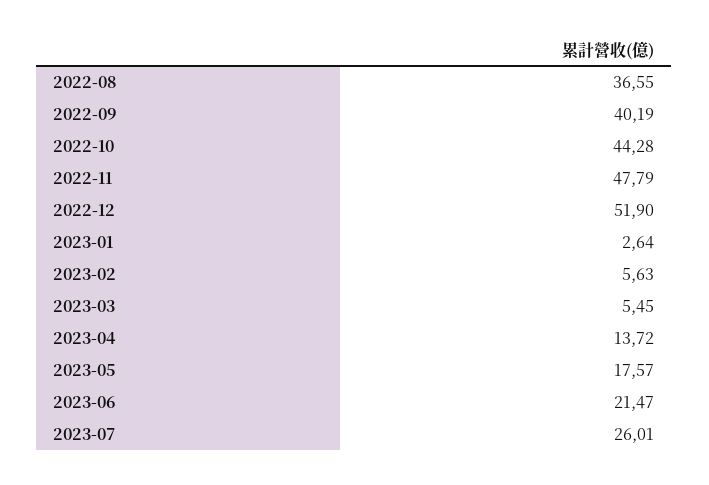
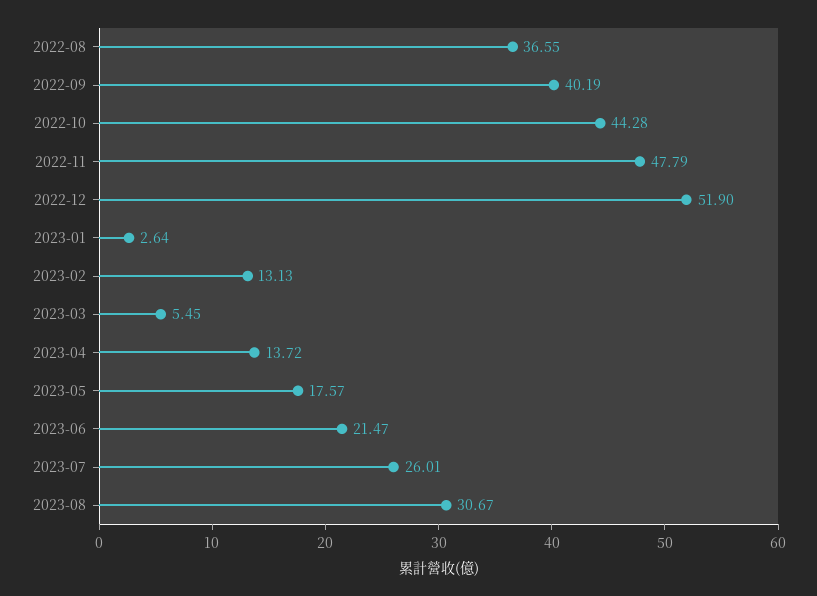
2023-02: 5.63 -> 13.13
2023-08: none -> 30.67

